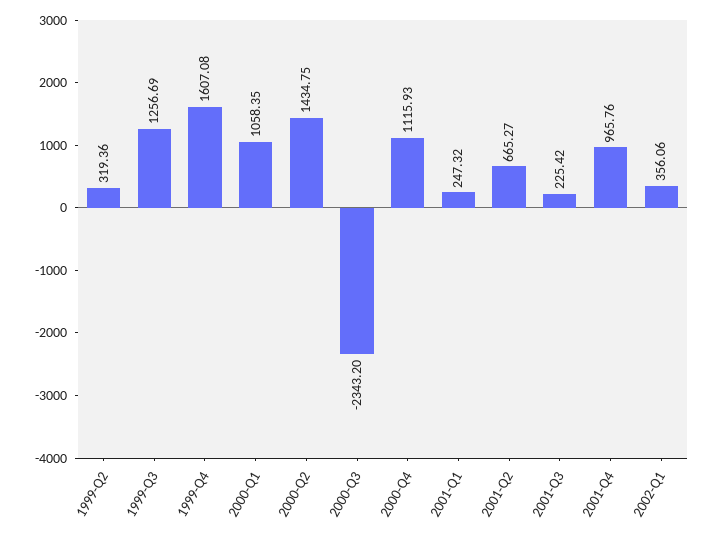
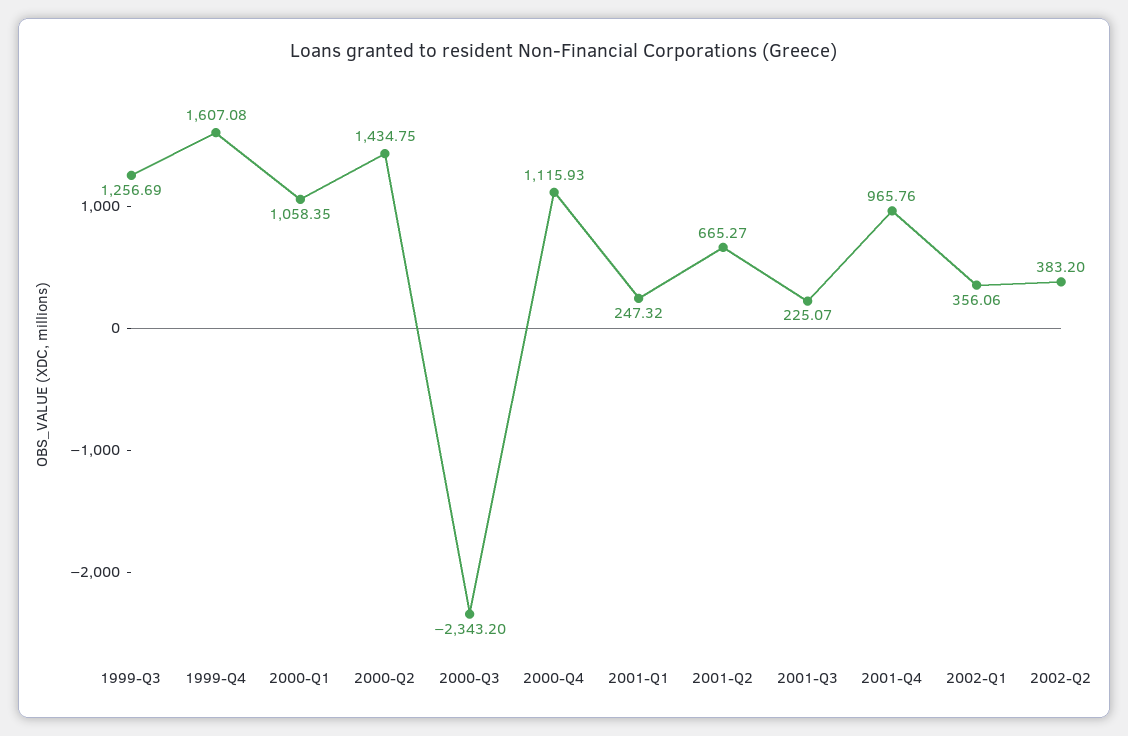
1999-Q2: 319.36 -> none
2001-Q3: 225.42 -> 225.07
2002-Q2: none -> 383.2

